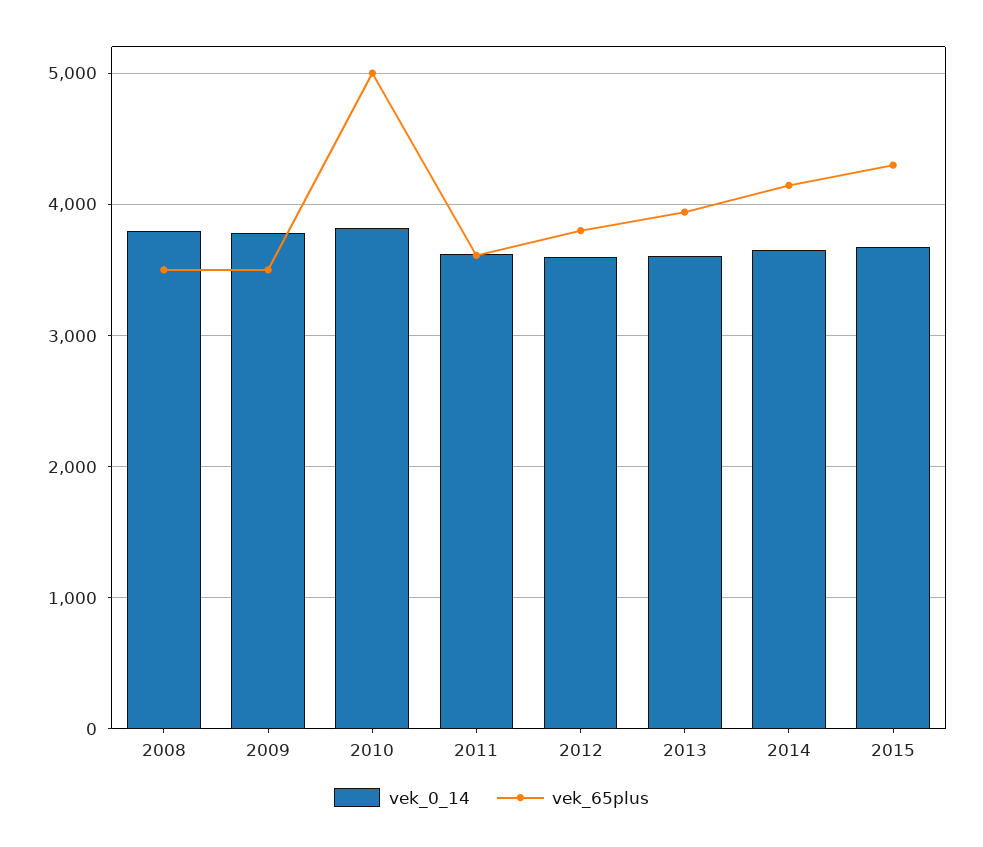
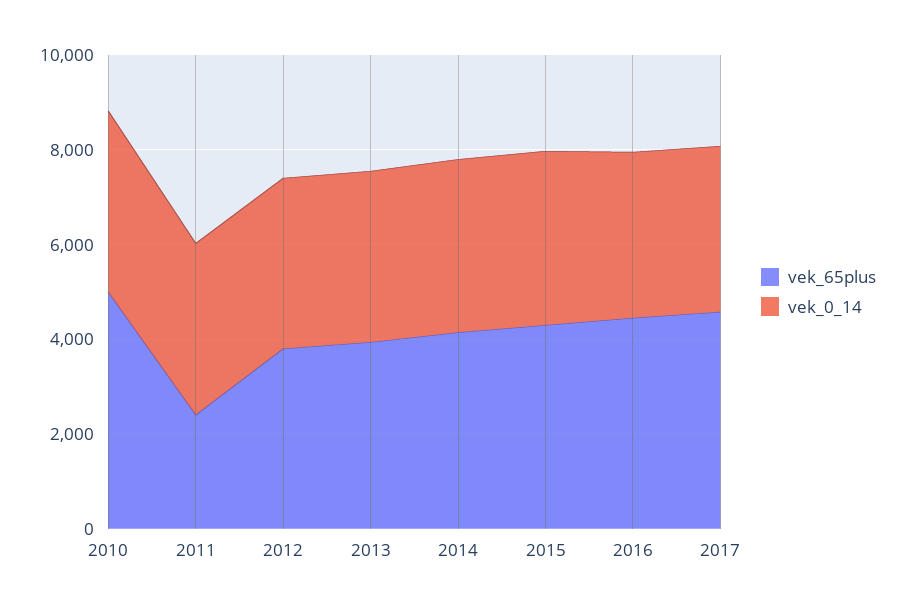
vek_0_14, 2008: 3800 -> none
vek_65plus, 2008: 3500 -> none
vek_0_14, 2009: 3800 -> none
vek_65plus, 2009: 3500 -> none
vek_65plus, 2011: 3600 -> 2500
vek_65plus, 2016: none -> 4500
vek_0_14, 2016: none -> 3500
vek_65plus, 2017: none -> 4500
vek_0_14, 2017: none -> 3500

